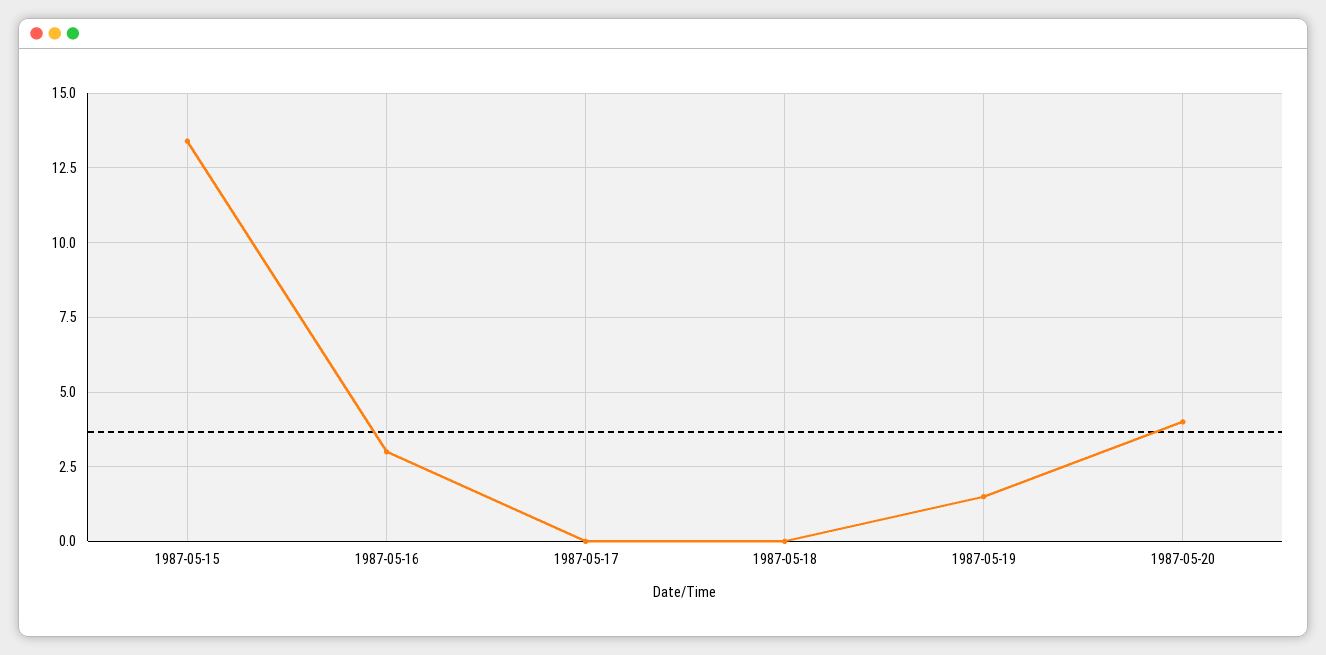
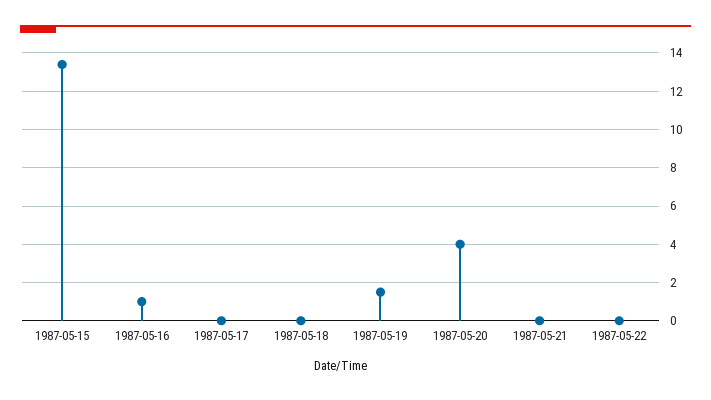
1987-05-16: 3 -> 1
1987-05-21: none -> 0
1987-05-22: none -> 0

